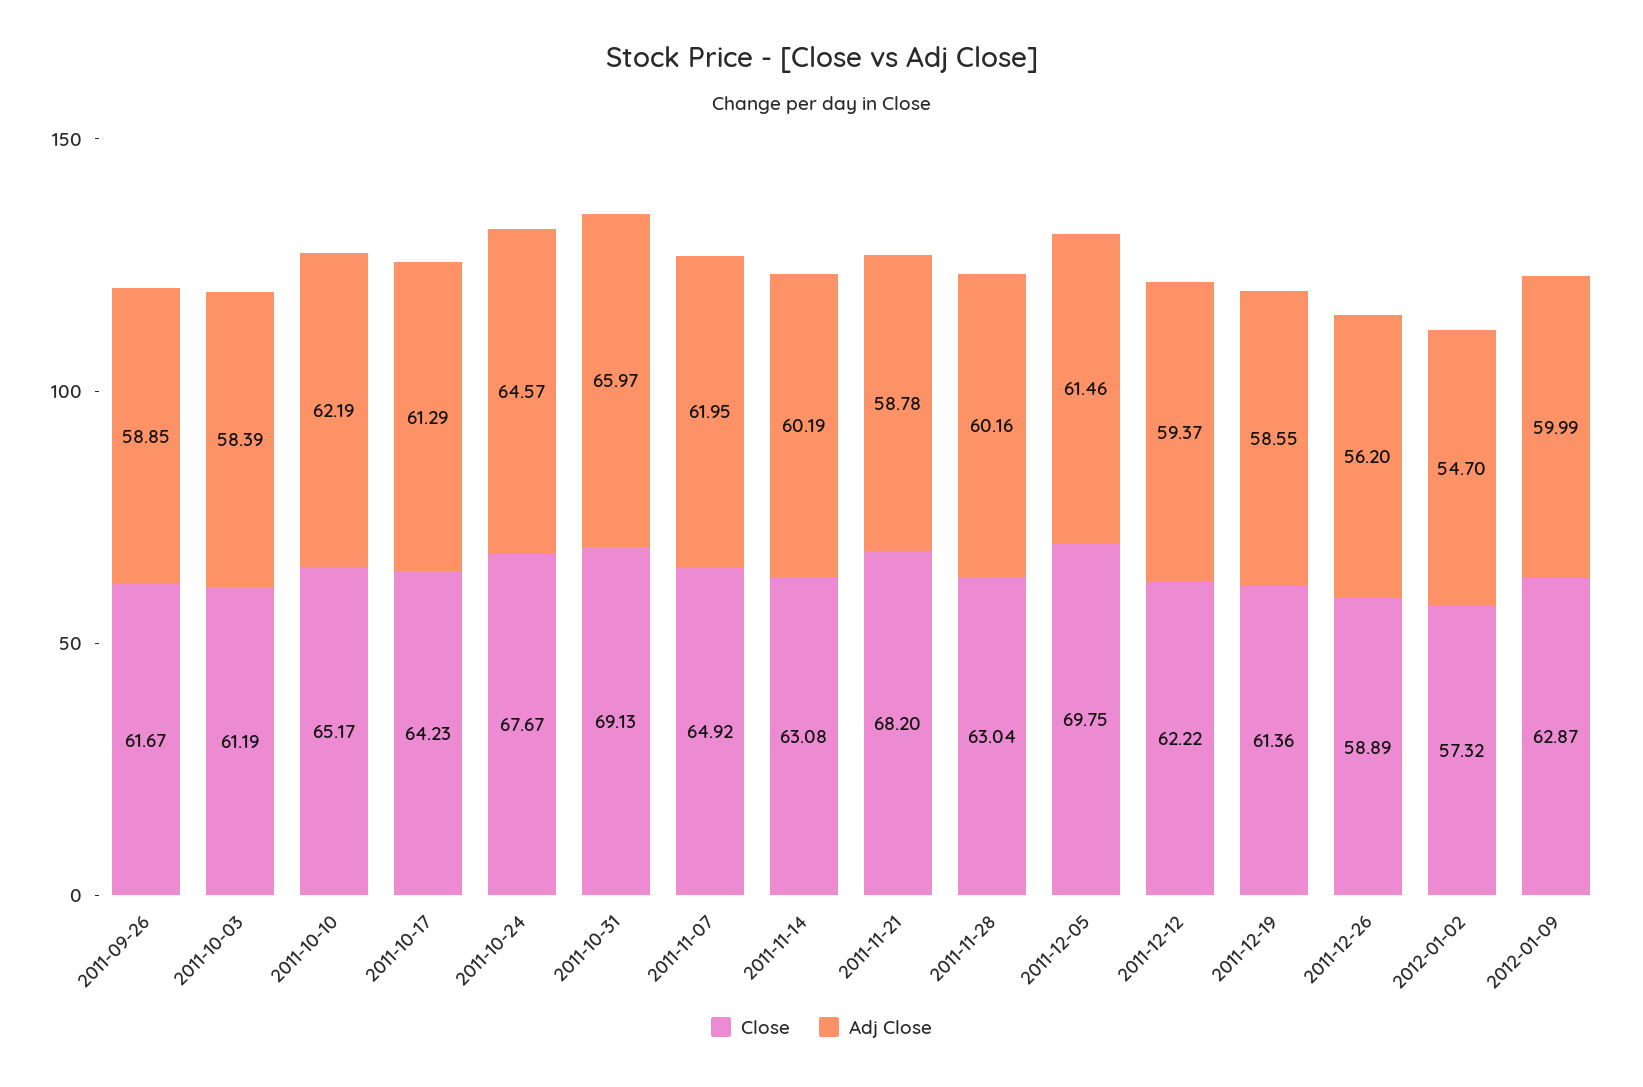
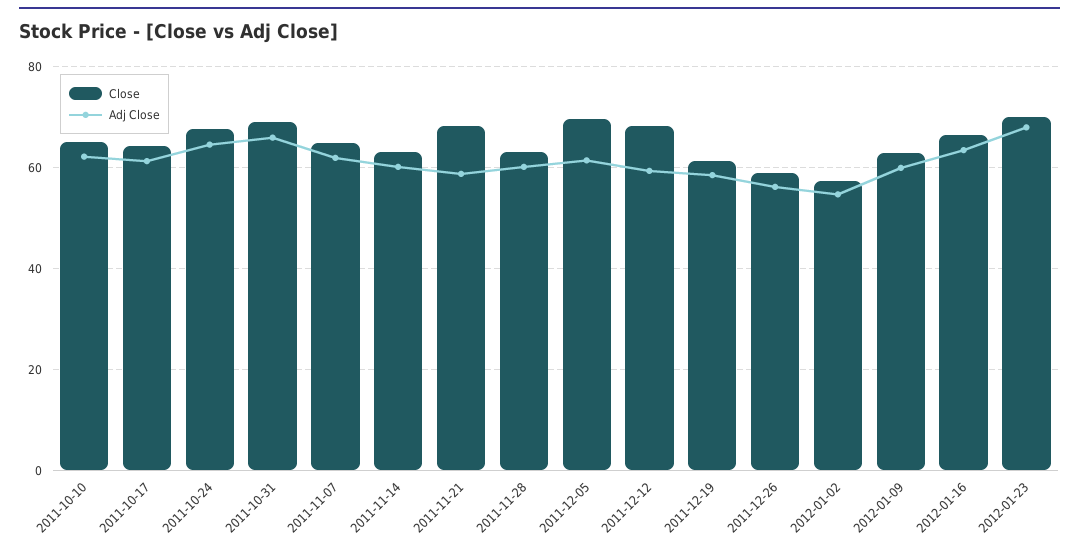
Close, 2011-09-26: 61.67 -> none
Adj Close, 2011-09-26: 58.85 -> none
Close, 2011-10-03: 61.19 -> none
Adj Close, 2011-10-03: 58.39 -> none
Close, 2011-12-12: 62.22 -> 68
Close, 2012-01-16: none -> 66
Adj Close, 2012-01-16: none -> 64
Close, 2012-01-23: none -> 70
Adj Close, 2012-01-23: none -> 68

